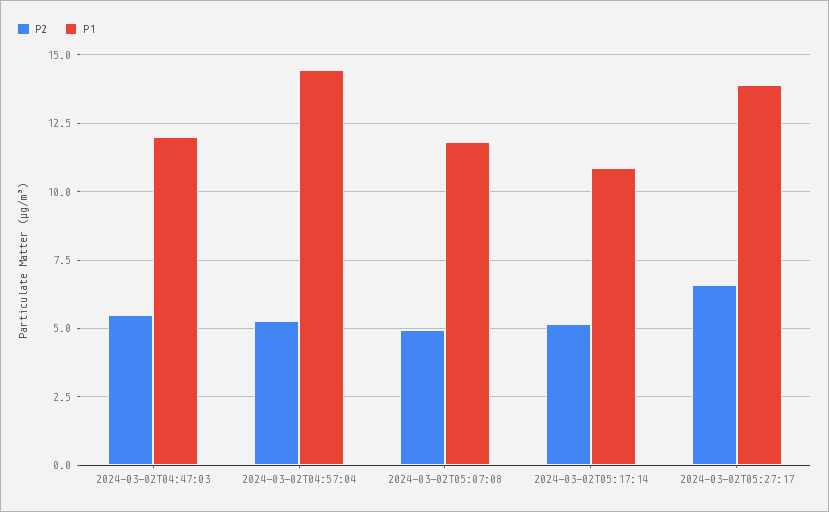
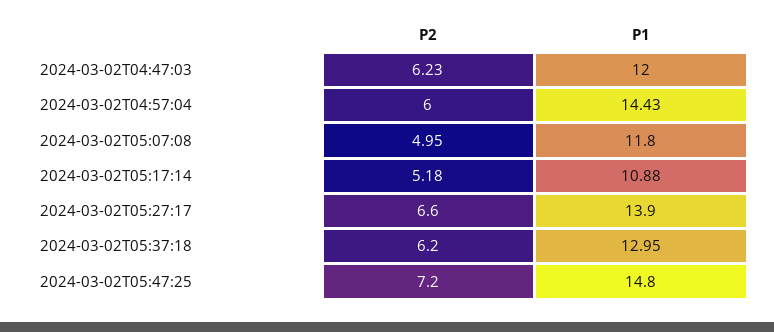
P2, 2024-03-02T04:47:03: 5.5 -> 6.23
P2, 2024-03-02T04:57:04: 5.25 -> 6
P2, 2024-03-02T05:37:18: none -> 6.2
P1, 2024-03-02T05:37:18: none -> 12.95
P2, 2024-03-02T05:47:25: none -> 7.2
P1, 2024-03-02T05:47:25: none -> 14.8

